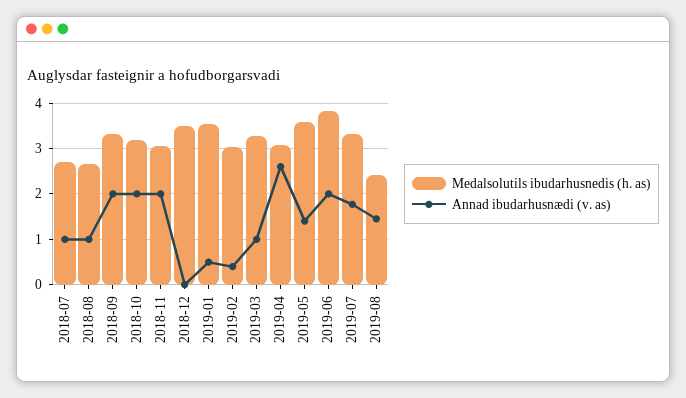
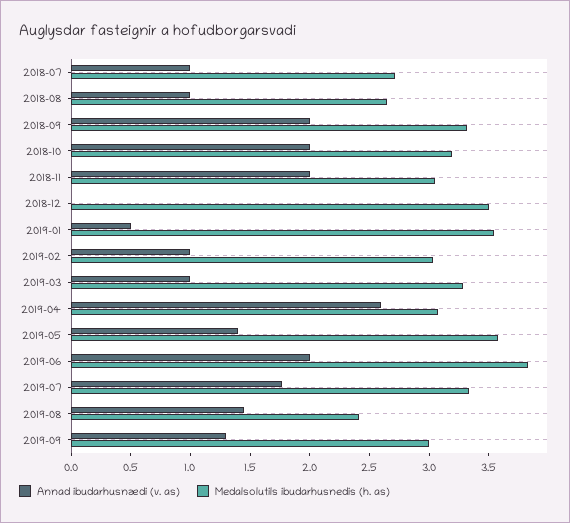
Annad ibudarhusnædi (v. as), 2019-02: 0.4 -> 1
Annad ibudarhusnædi (v. as), 2019-09: none -> 1.3
Medalsolutils ibudarhusnedis (h. as), 2019-09: none -> 3

